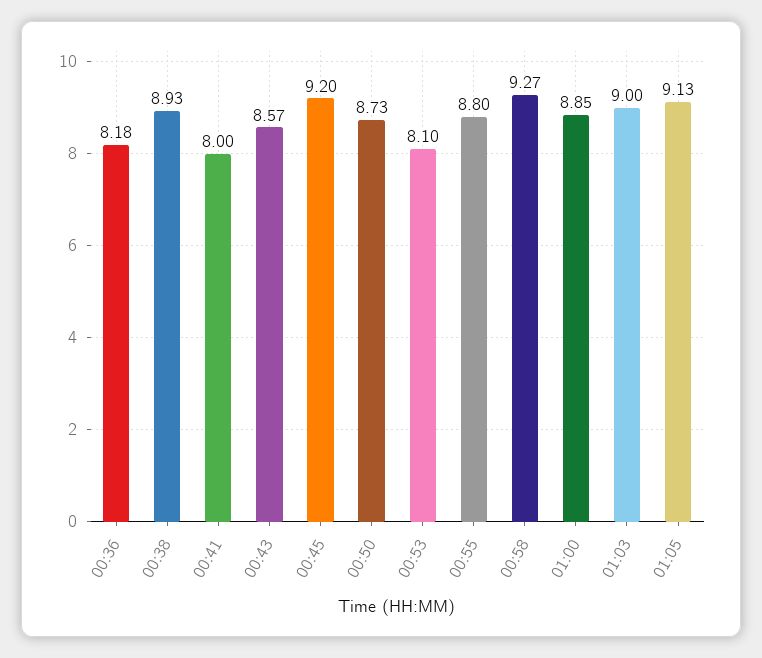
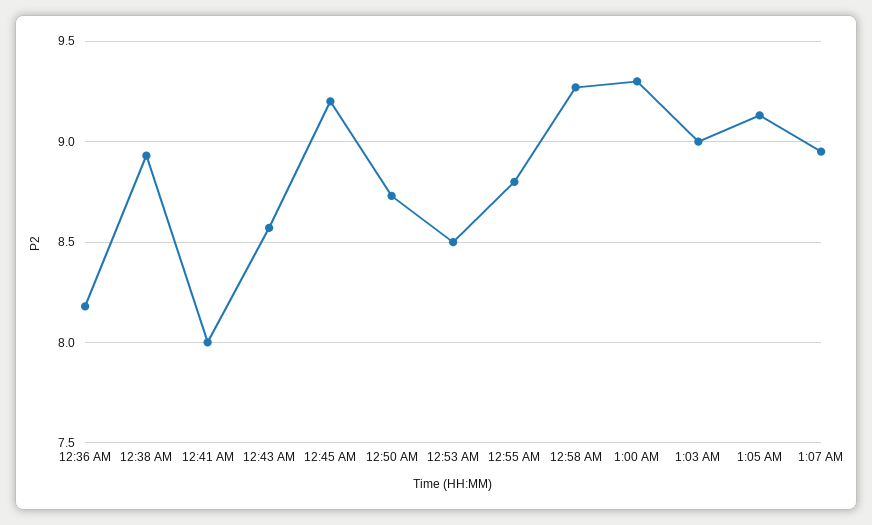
00:53: 8.1 -> 8.5
01:00: 8.85 -> 9.3
1:07 AM: none -> 8.95

